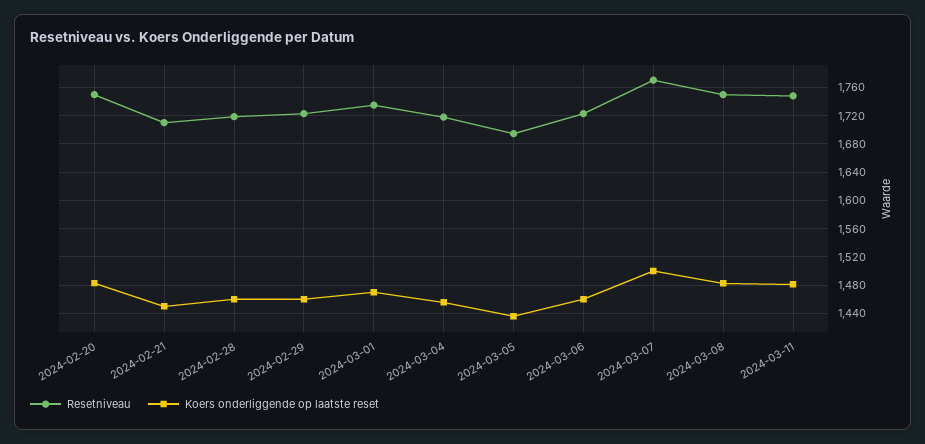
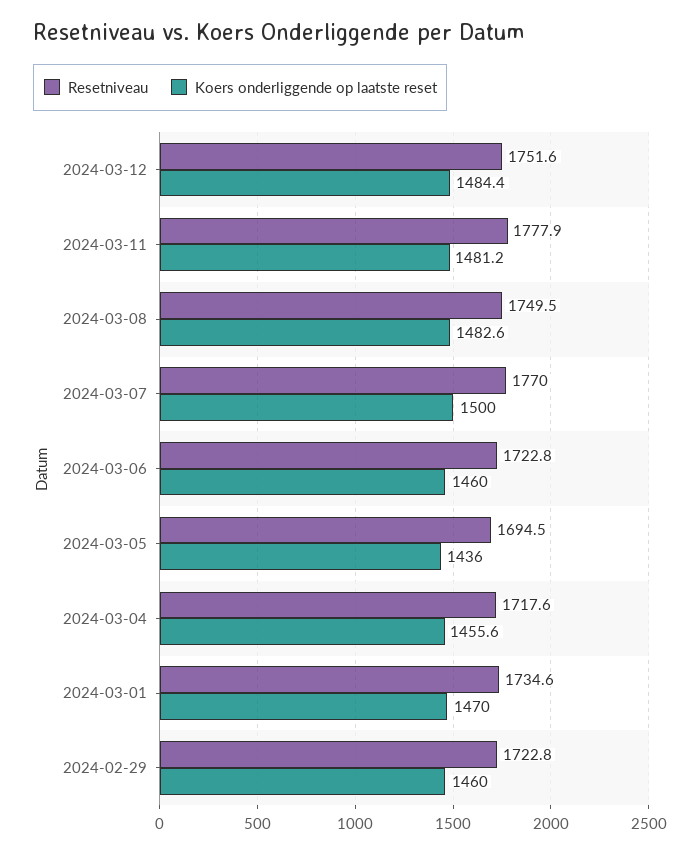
Resetniveau, 2024-02-20: 1750 -> none
Koers onderliggende op laatste reset, 2024-02-20: 1480 -> none
Resetniveau, 2024-02-21: 1710 -> none
Koers onderliggende op laatste reset, 2024-02-21: 1450 -> none
Resetniveau, 2024-02-28: 1720 -> none
Koers onderliggende op laatste reset, 2024-02-28: 1460 -> none
Resetniveau, 2024-03-11: 1750 -> 1777.9
Resetniveau, 2024-03-12: none -> 1751.6
Koers onderliggende op laatste reset, 2024-03-12: none -> 1484.4

